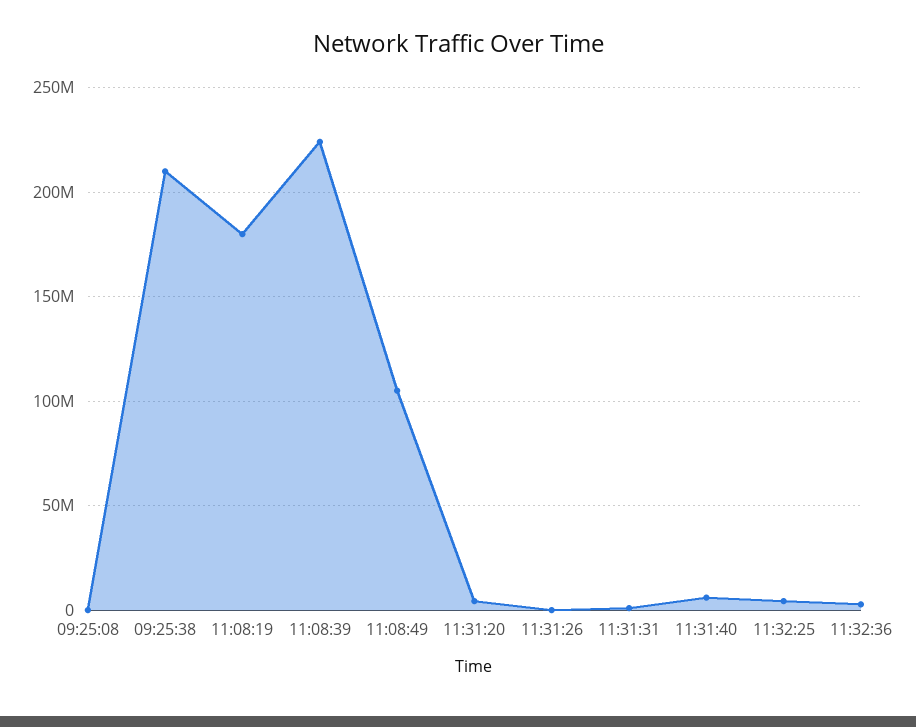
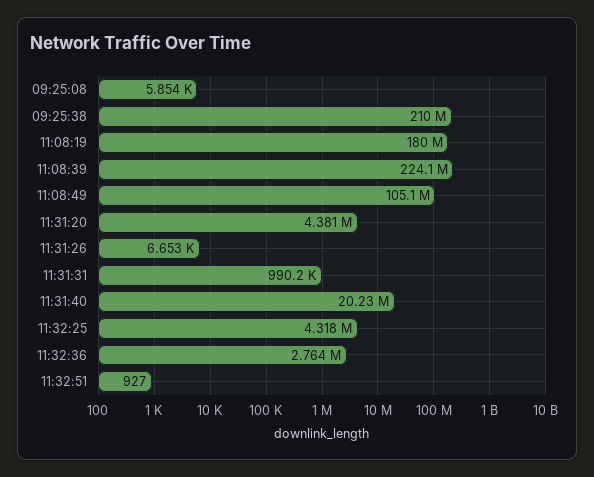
11:31:40: 5000000 -> 20230000
11:32:51: none -> 927

